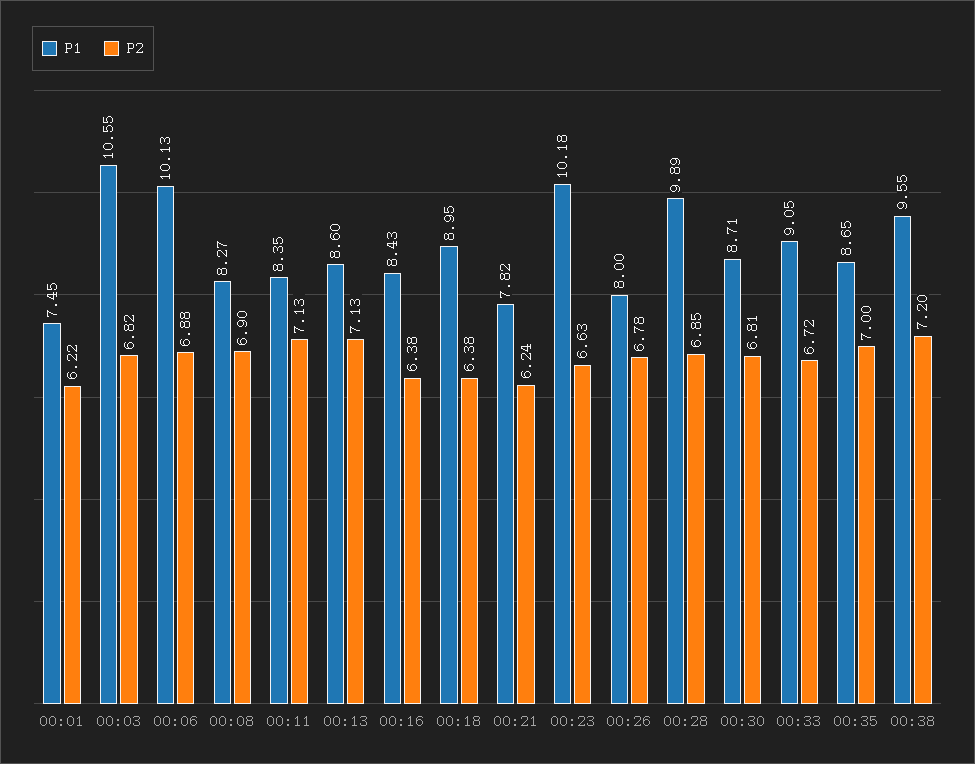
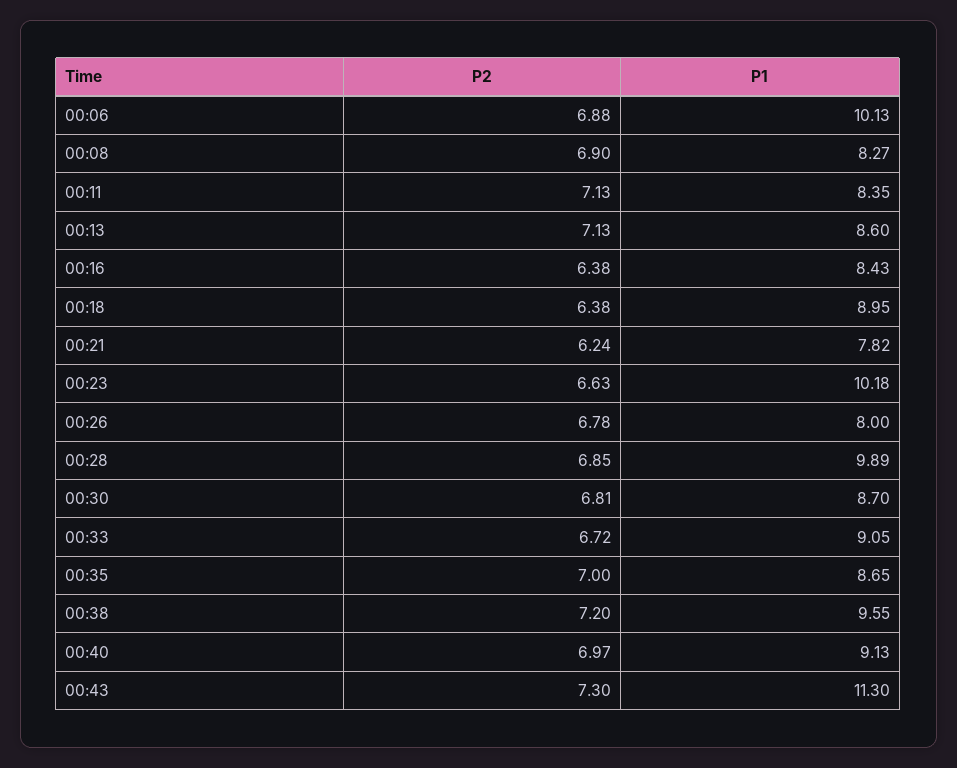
P1, 00:01: 7.45 -> none
P2, 00:01: 6.22 -> none
P1, 00:03: 10.55 -> none
P2, 00:03: 6.82 -> none
P1, 00:30: 8.71 -> 8.7
P2, 00:40: none -> 6.97
P1, 00:40: none -> 9.13
P2, 00:43: none -> 7.3
P1, 00:43: none -> 11.3

